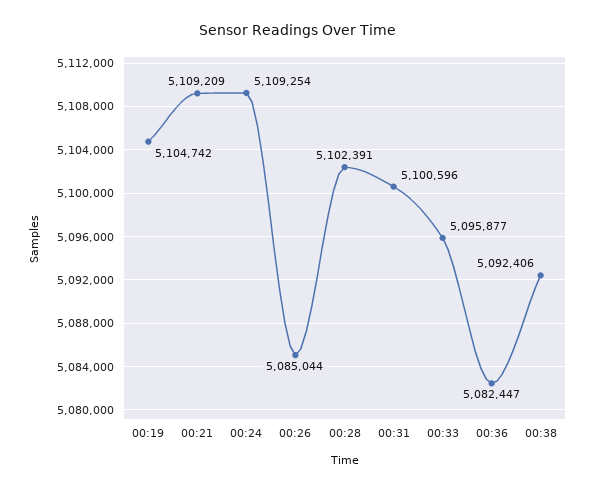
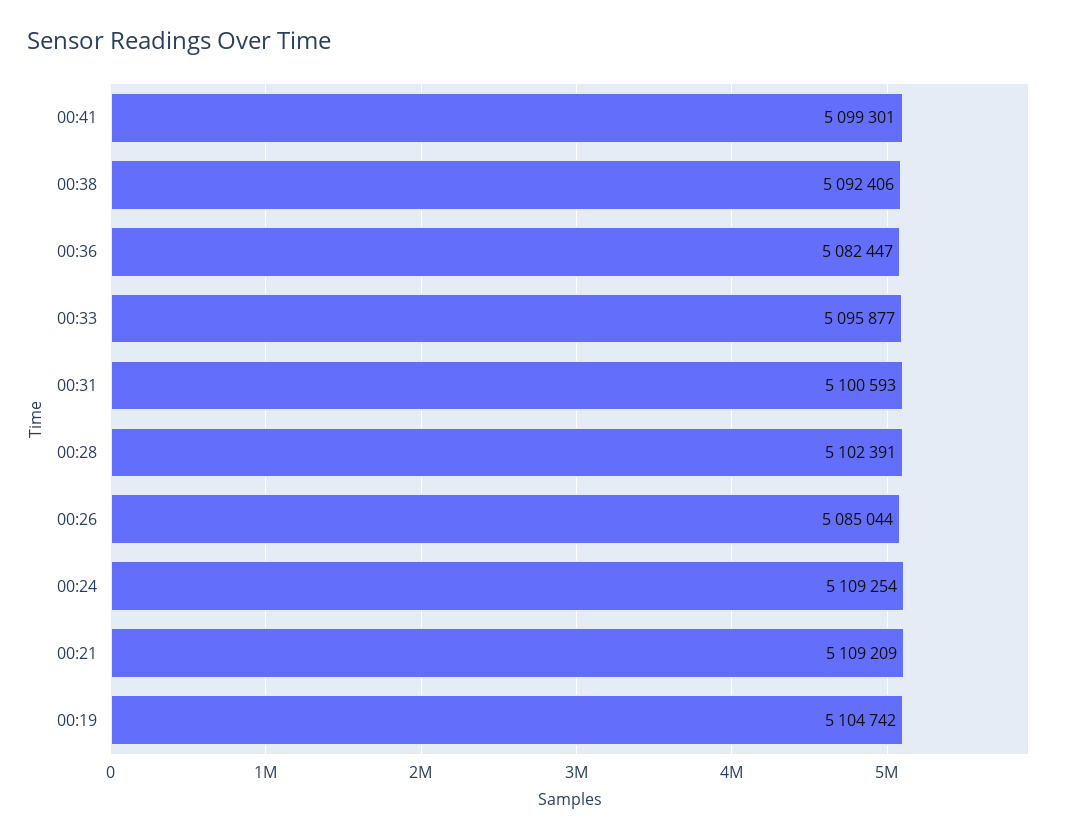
00:31: 5100596 -> 5100593
00:41: none -> 5099301

